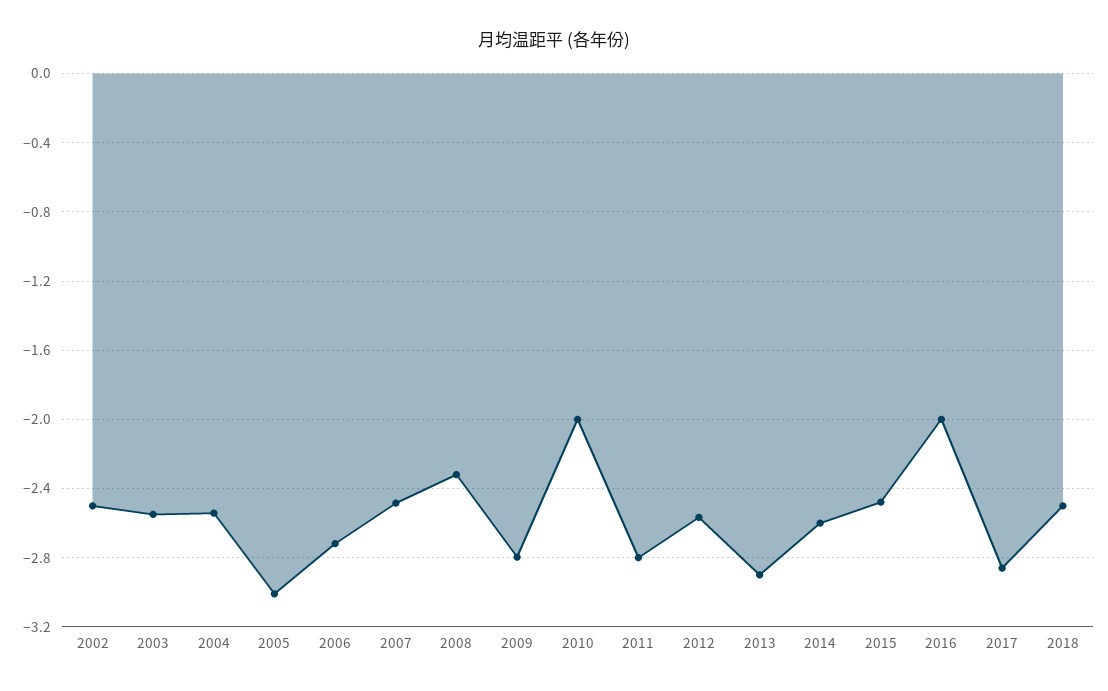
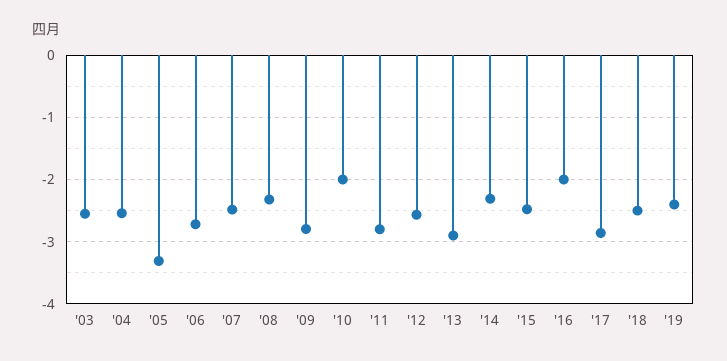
2002: -2.5 -> none
2005: -3 -> -3.3
2014: -2.6 -> -2.3
'19: none -> -2.4

